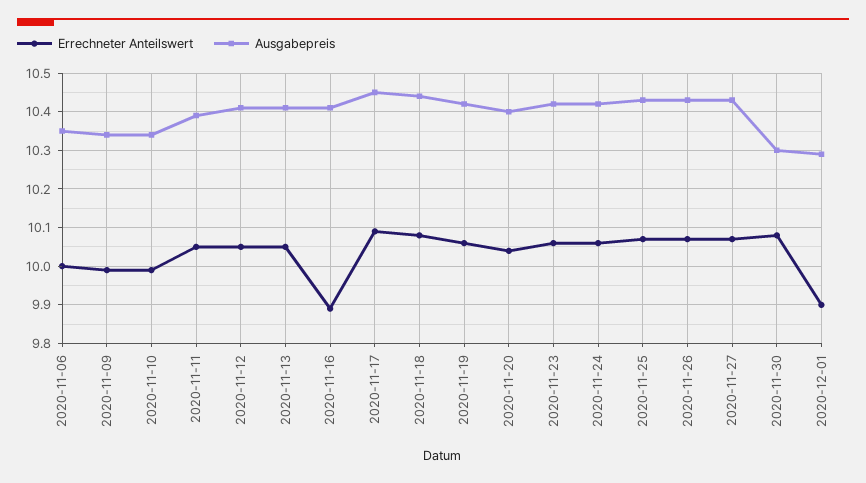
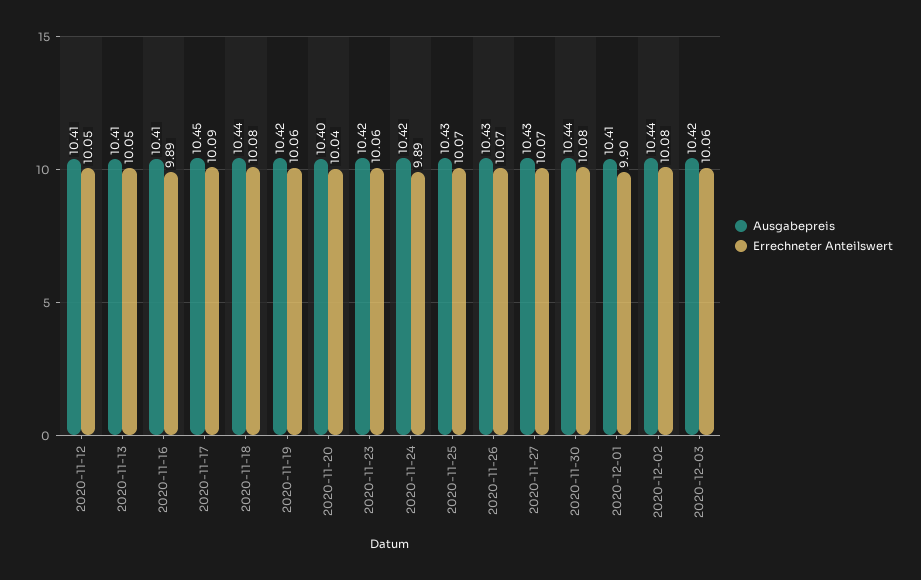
Errechneter Anteilswert, 2020-11-06: 10 -> none
Ausgabepreis, 2020-11-06: 10.35 -> none
Errechneter Anteilswert, 2020-11-09: 10 -> none
Ausgabepreis, 2020-11-09: 10.35 -> none
Errechneter Anteilswert, 2020-11-10: 10 -> none
Ausgabepreis, 2020-11-10: 10.35 -> none
Errechneter Anteilswert, 2020-11-11: 10.05 -> none
Ausgabepreis, 2020-11-11: 10.4 -> none
Errechneter Anteilswert, 2020-11-24: 10.05 -> 9.89
Ausgabepreis, 2020-11-30: 10.3 -> 10.44
Ausgabepreis, 2020-12-01: 10.3 -> 10.41
Ausgabepreis, 2020-12-02: none -> 10.44
Errechneter Anteilswert, 2020-12-02: none -> 10.08
Ausgabepreis, 2020-12-03: none -> 10.42
Errechneter Anteilswert, 2020-12-03: none -> 10.06

